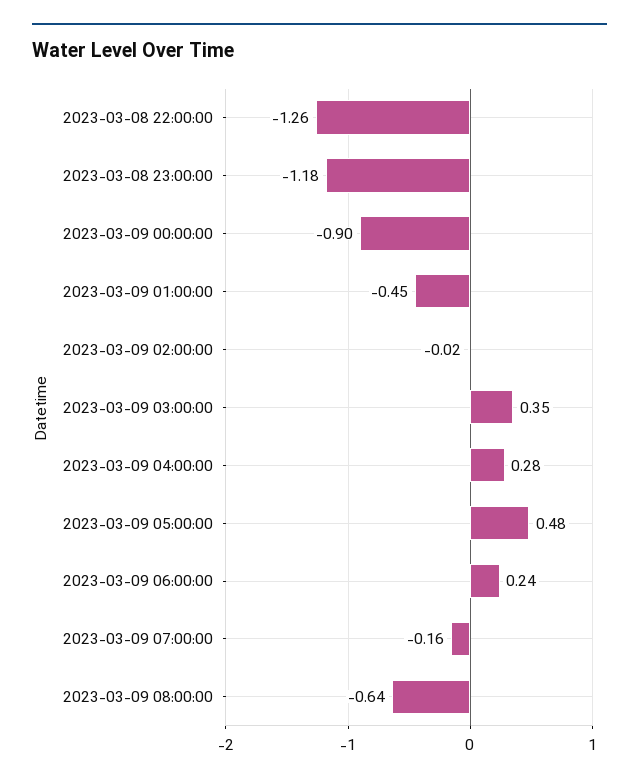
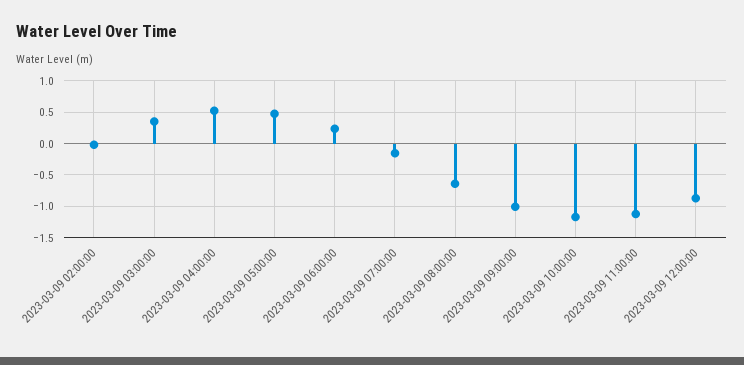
2023-03-08 22:00:00: -1.26 -> none
2023-03-08 23:00:00: -1.18 -> none
2023-03-09 00:00:00: -0.9 -> none
2023-03-09 01:00:00: -0.45 -> none
2023-03-09 04:00:00: 0.28 -> 0.5
2023-03-09 09:00:00: none -> -1
2023-03-09 10:00:00: none -> -1.2
2023-03-09 11:00:00: none -> -1.1
2023-03-09 12:00:00: none -> -0.9

